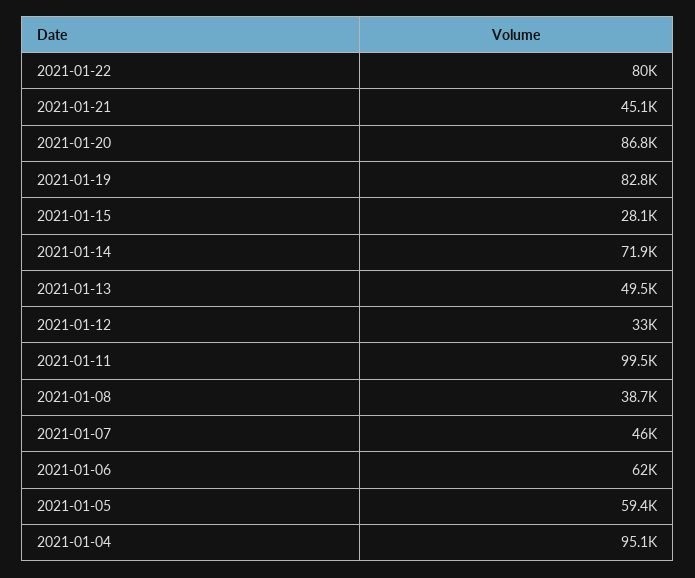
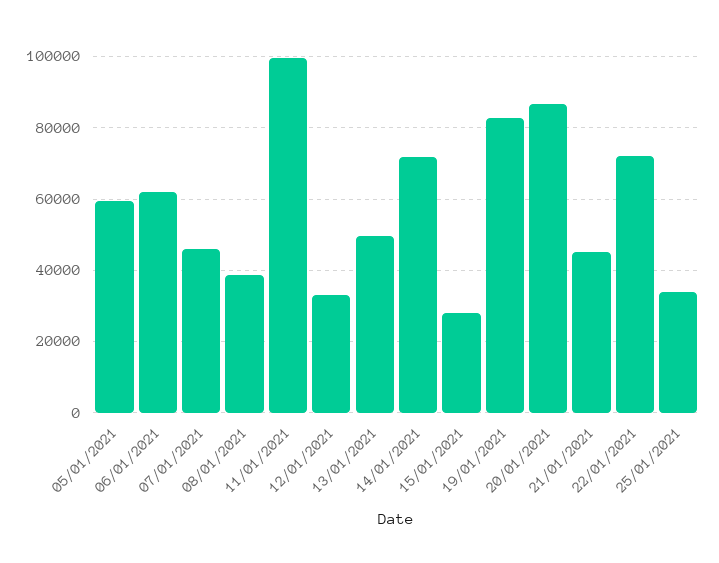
2021-01-22: 80000 -> 72000
2021-01-04: 95100 -> none
25/01/2021: none -> 34000

